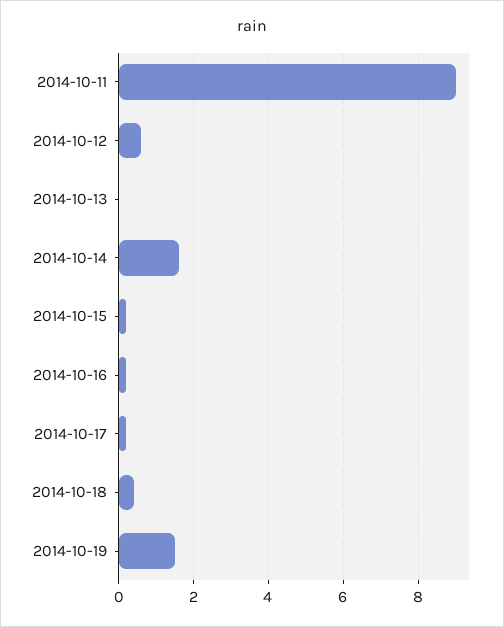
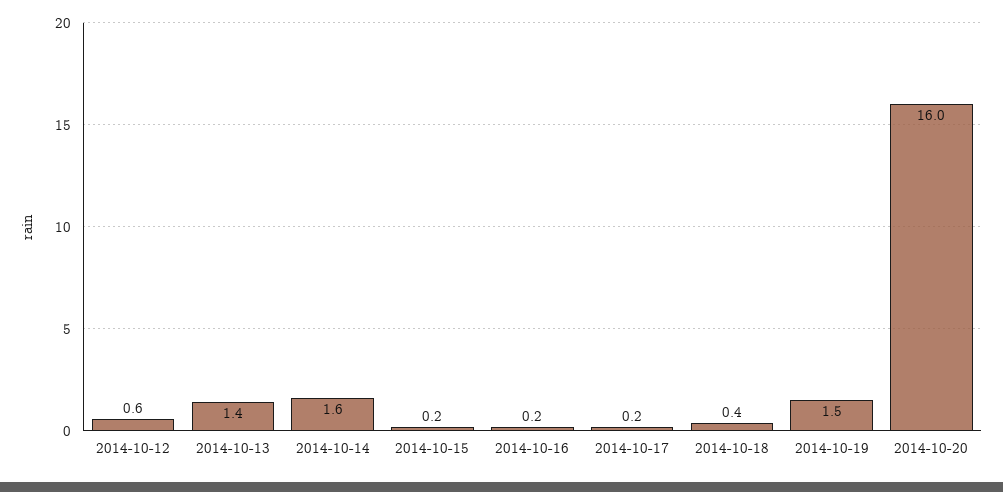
2014-10-11: 9 -> none
2014-10-13: 0 -> 1.4
2014-10-20: none -> 16

